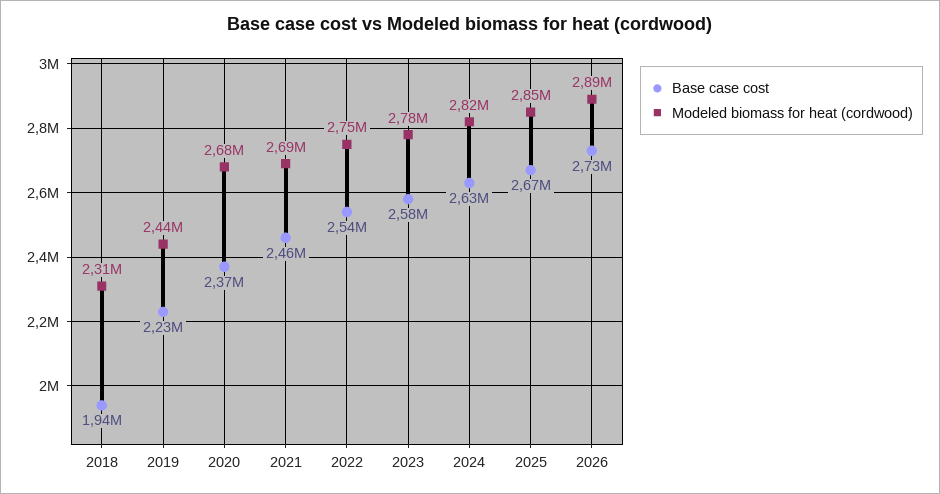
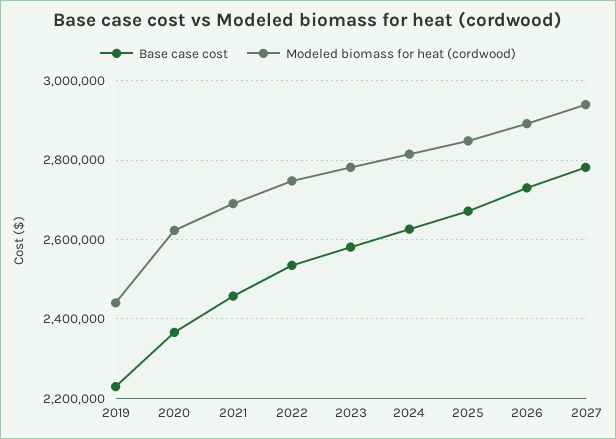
Base case cost, 2018: 1940000 -> none
Modeled biomass for heat (cordwood), 2018: 2310000 -> none
Modeled biomass for heat (cordwood), 2020: 2680000 -> 2620000
Base case cost, 2027: none -> 2780000
Modeled biomass for heat (cordwood), 2027: none -> 2940000

